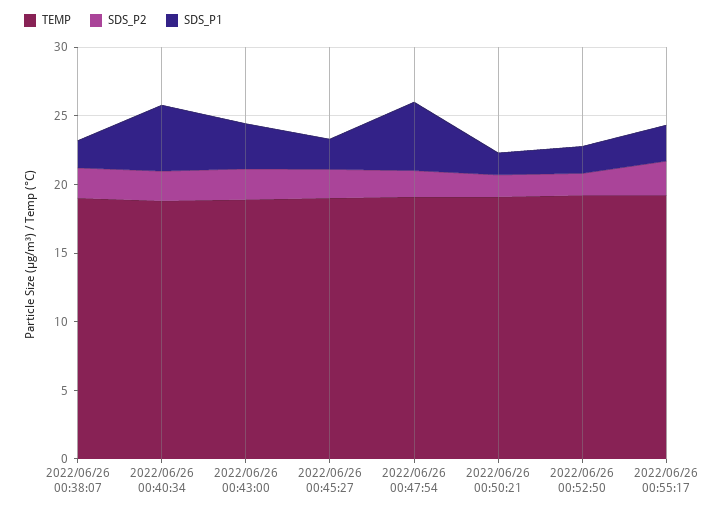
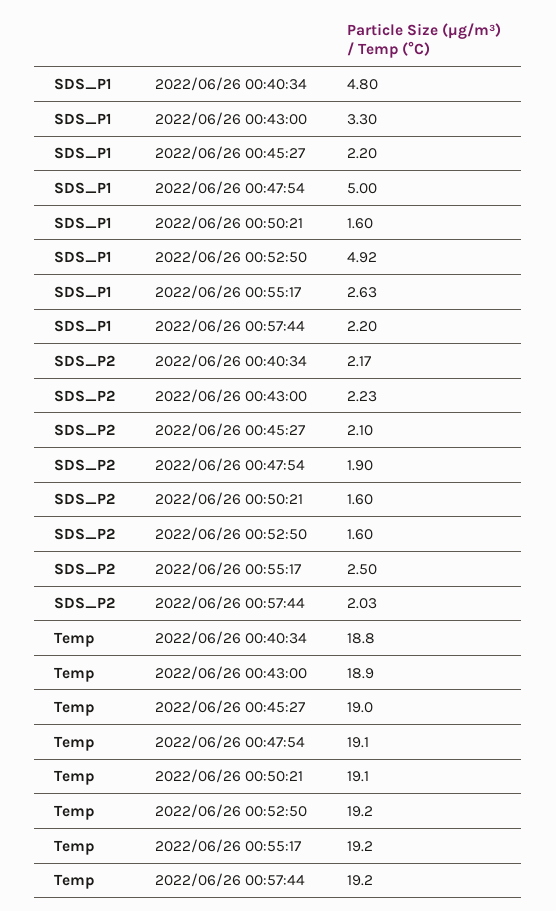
TEMP, 2022/06/26 00:38:07: 19 -> none
SDS_P2, 2022/06/26 00:38:07: 2 -> none
SDS_P1, 2022/06/26 00:38:07: 2 -> none
SDS_P1, 2022/06/26 00:52:50: 2 -> 4.92
SDS_P1, 2022/06/26 00:57:44: none -> 2.2
SDS_P2, 2022/06/26 00:57:44: none -> 2.03
TEMP, 2022/06/26 00:57:44: none -> 19.2

